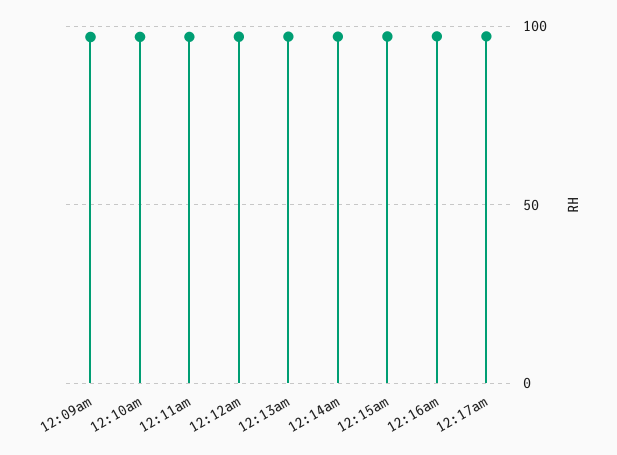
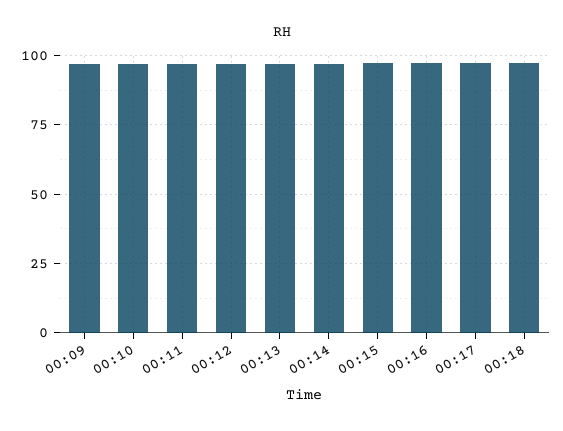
00:18: none -> 97.5

